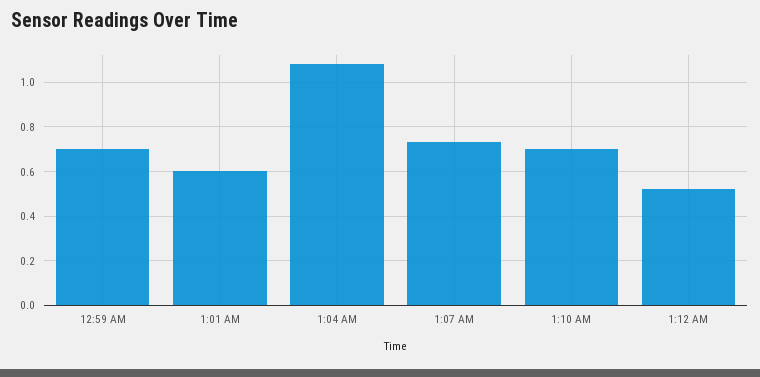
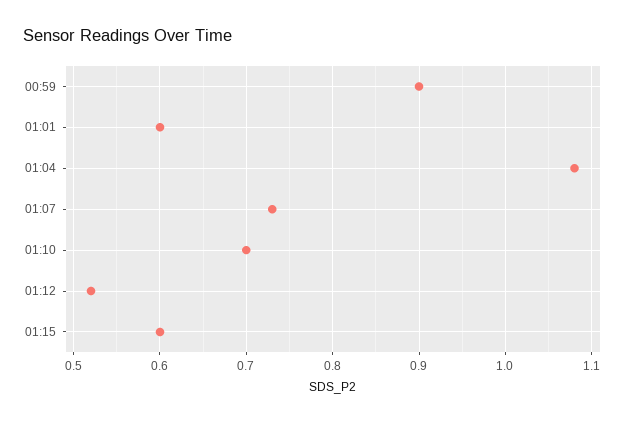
12:59 AM: 0.7 -> 0.9
01:15: none -> 0.6

